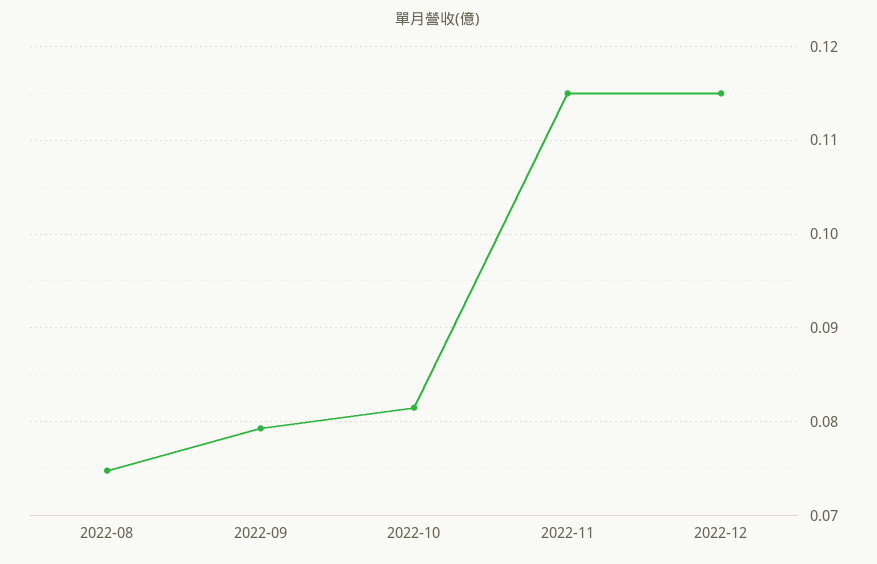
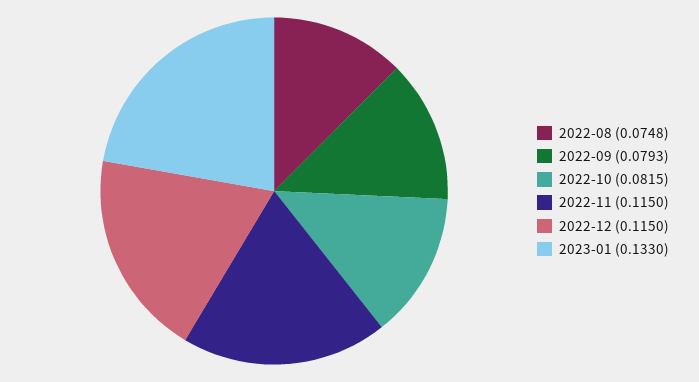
2023-01: none -> 0.133

